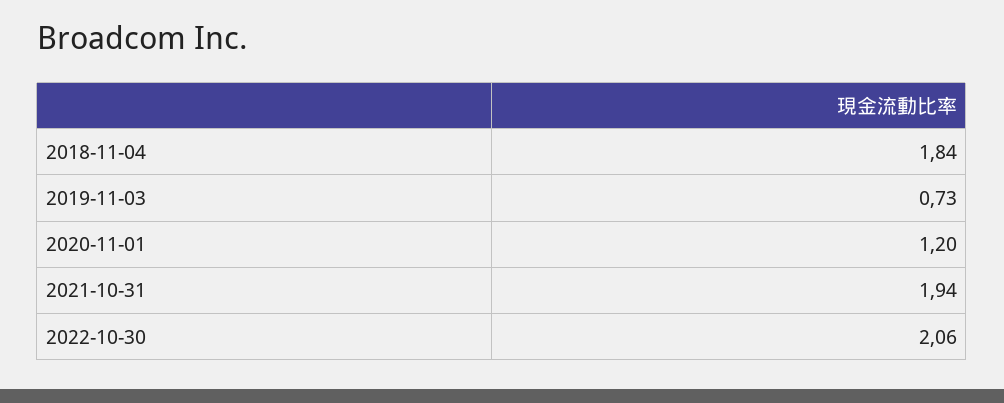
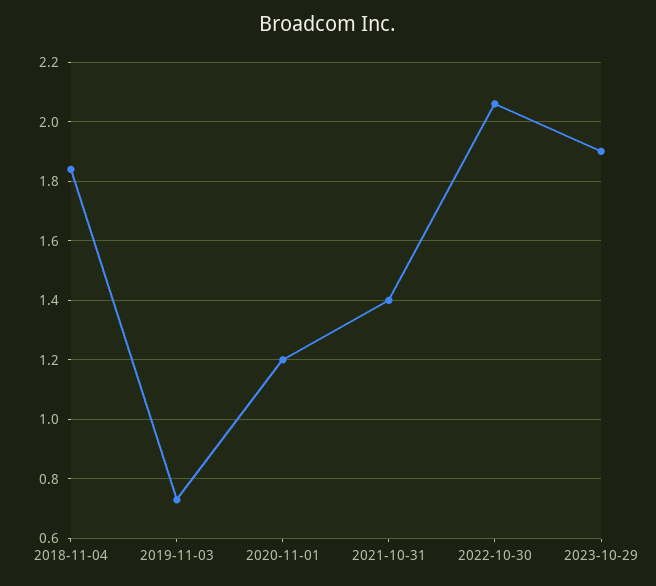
2021-10-31: 1.94 -> 1.4
2023-10-29: none -> 1.9

